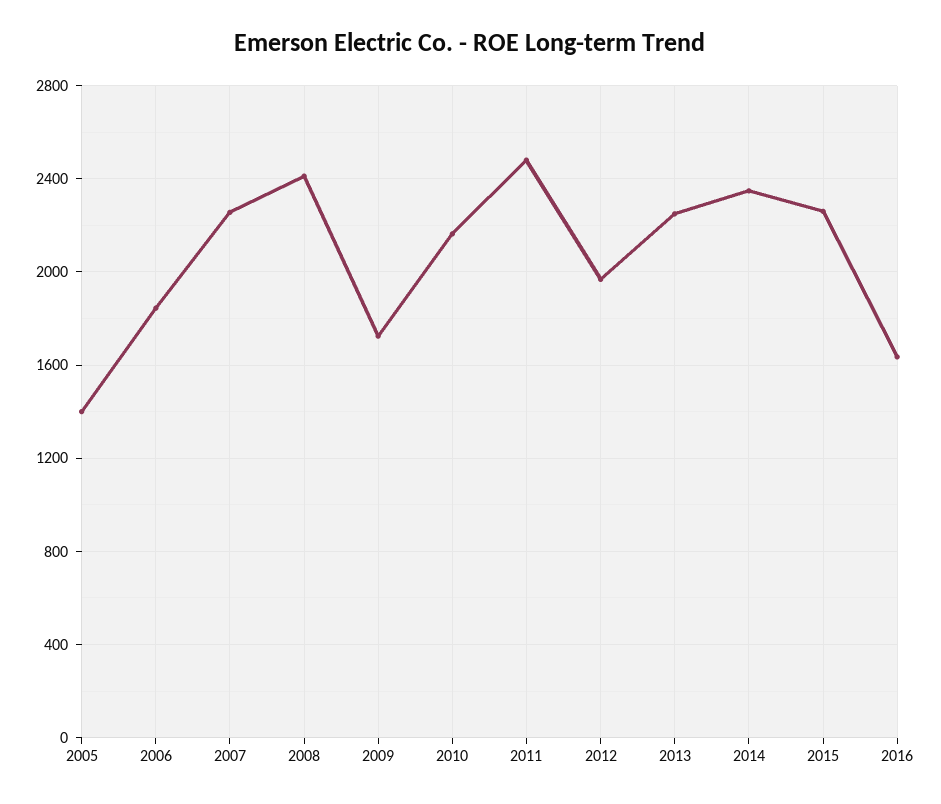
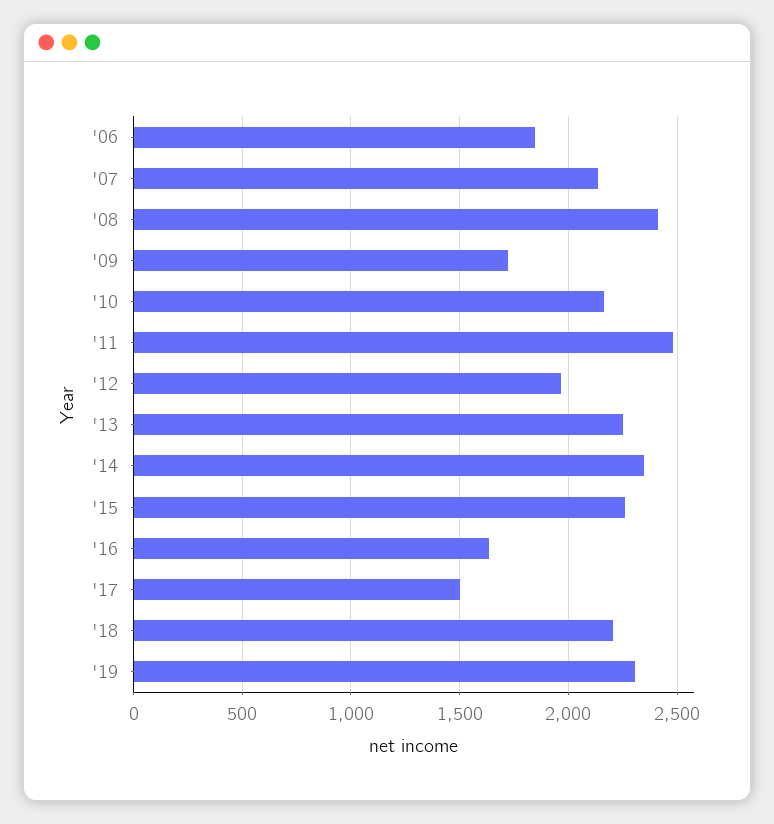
2005: 1400 -> none
2007: 2250 -> 2150
'17: none -> 1500
'18: none -> 2200
'19: none -> 2300

